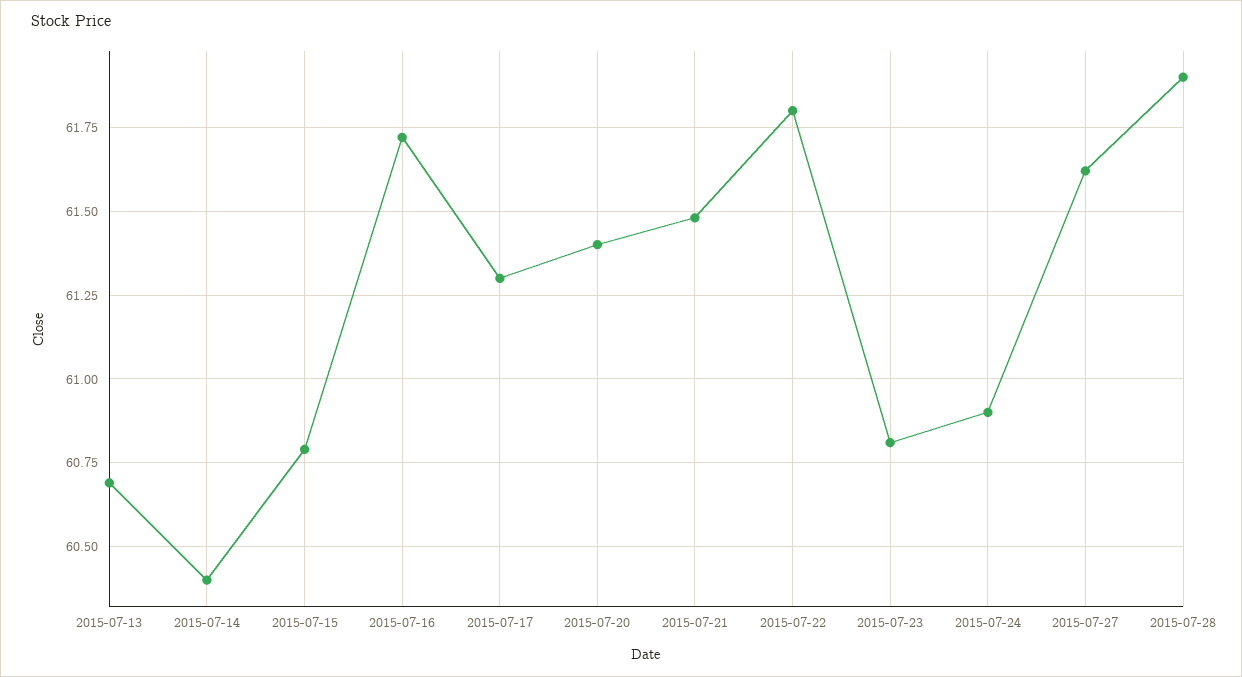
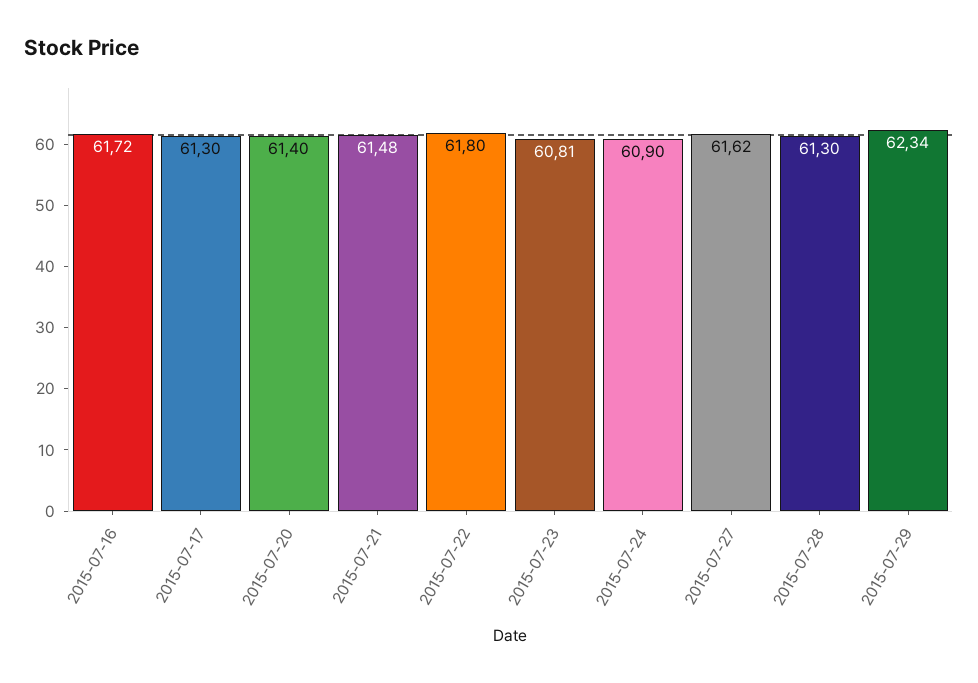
2015-07-13: 60.7 -> none
2015-07-14: 60.4 -> none
2015-07-15: 60.8 -> none
2015-07-28: 61.9 -> 61.3
2015-07-29: none -> 62.34

